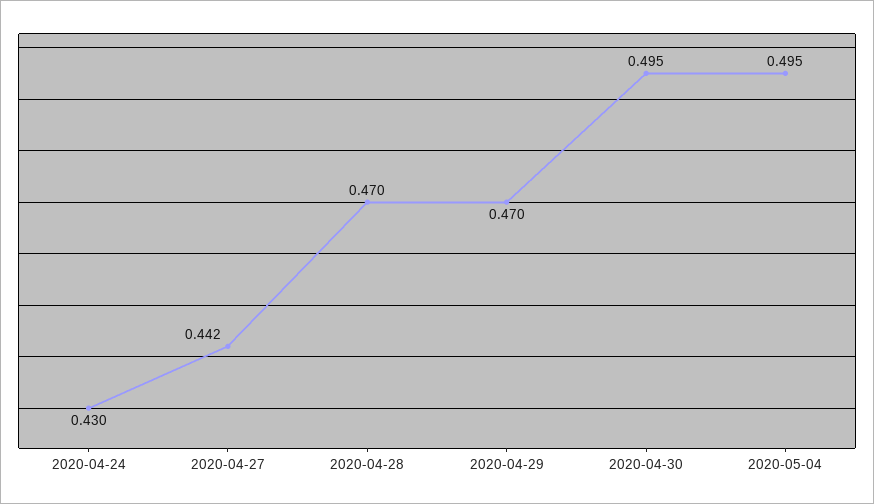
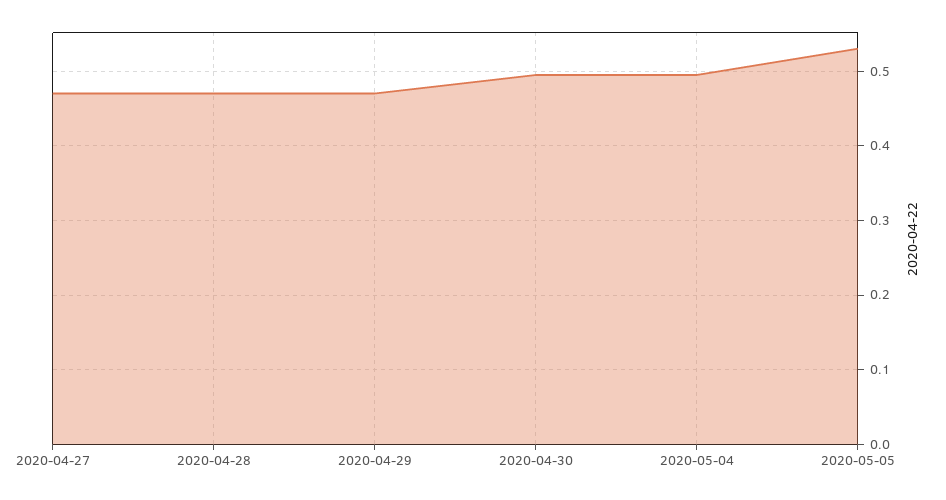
2020-04-24: 0.43 -> none
2020-04-27: 0.442 -> 0.47
2020-05-05: none -> 0.53

